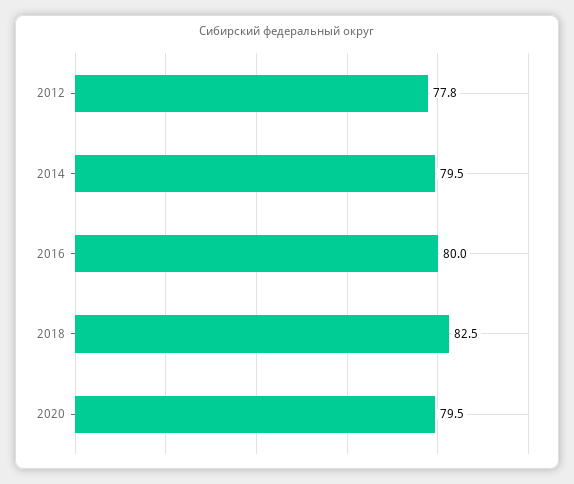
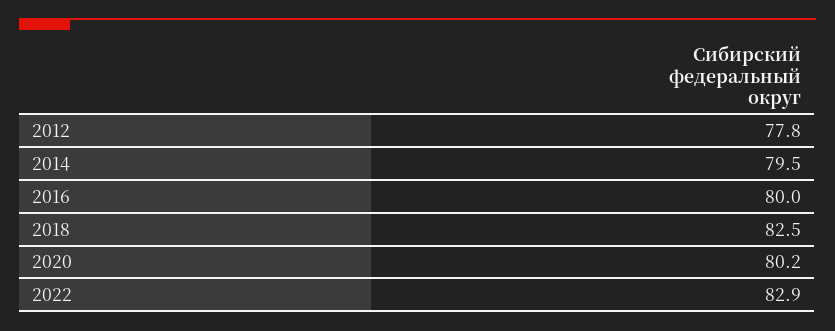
2020: 79.5 -> 80.2
2022: none -> 82.9

